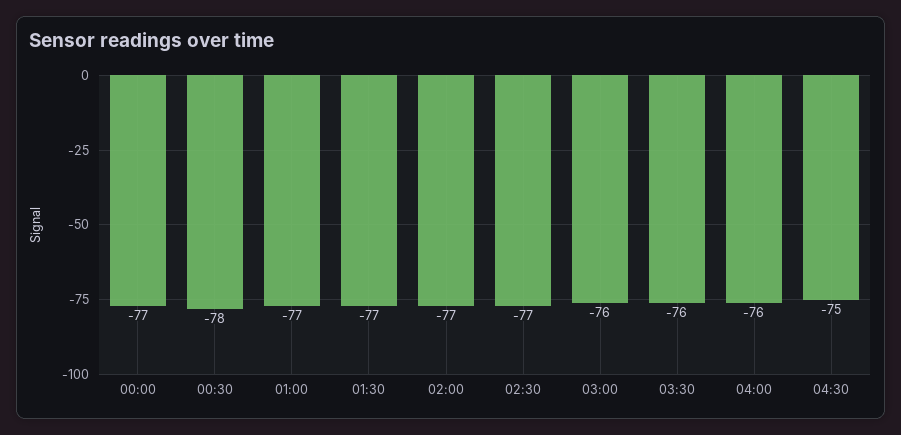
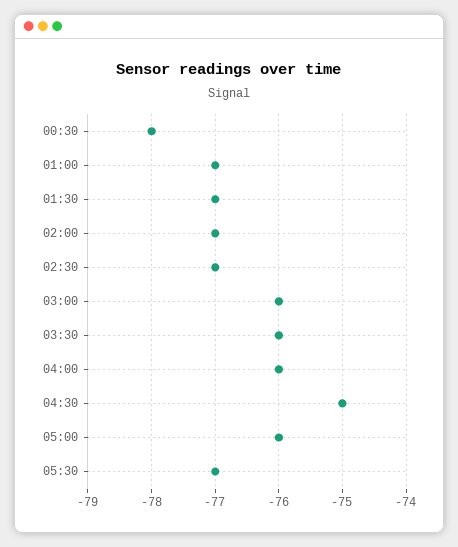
00:00: -77 -> none
05:00: none -> -76
05:30: none -> -77

